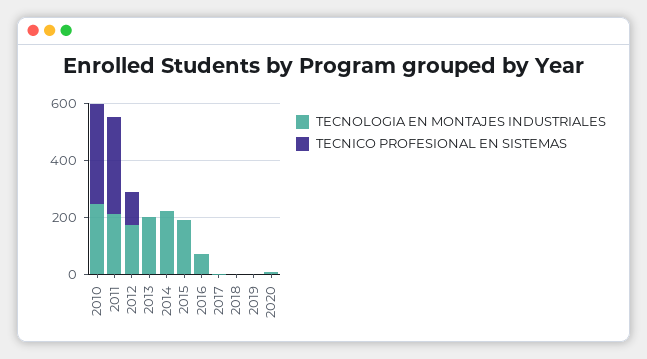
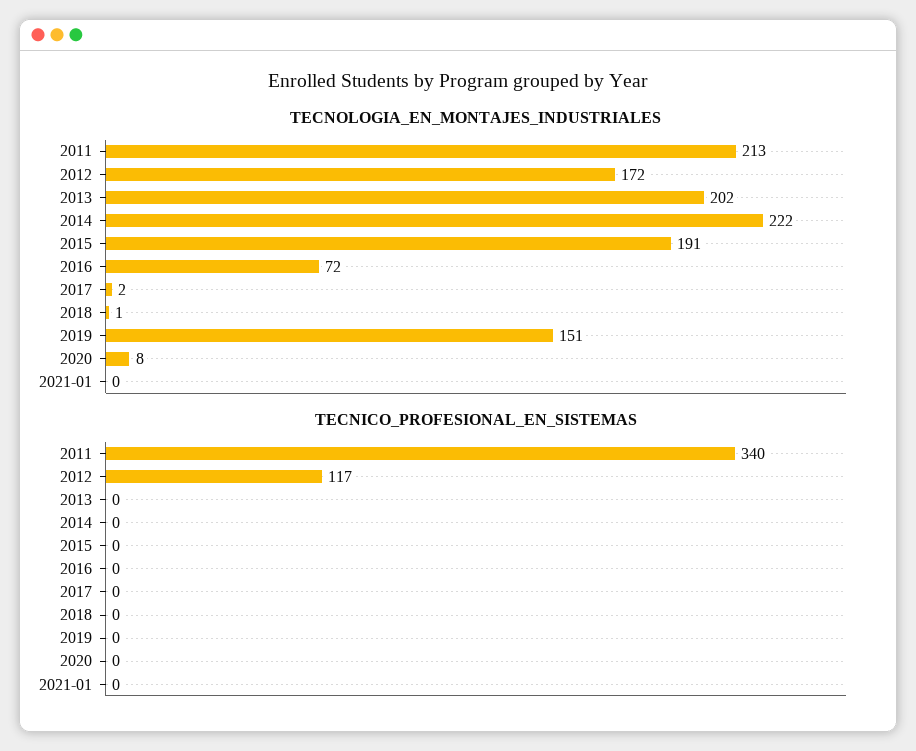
TECNOLOGIA EN MONTAJES INDUSTRIALES, 2010: 250 -> none
TECNICO PROFESIONAL EN SISTEMAS, 2010: 350 -> none
TECNOLOGIA EN MONTAJES INDUSTRIALES, 2019: 0 -> 151
TECNOLOGIA EN MONTAJES INDUSTRIALES, 2021-01: none -> 0
TECNICO PROFESIONAL EN SISTEMAS, 2021-01: none -> 0

